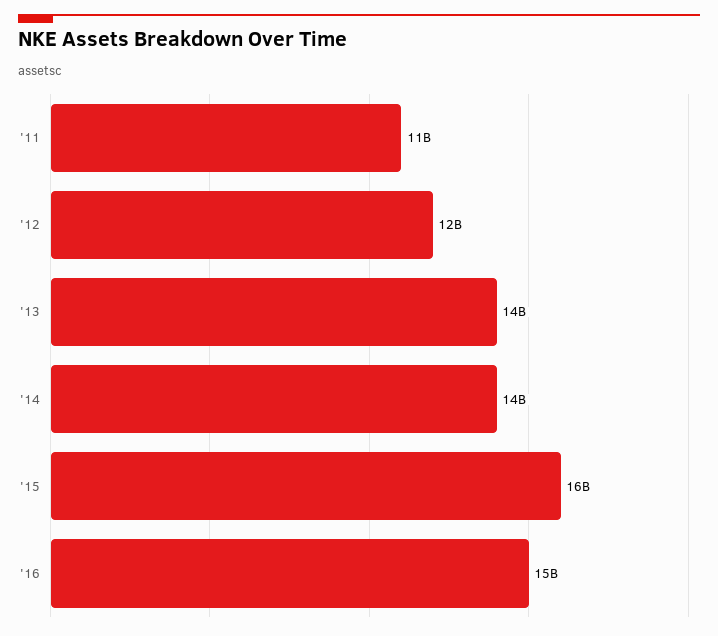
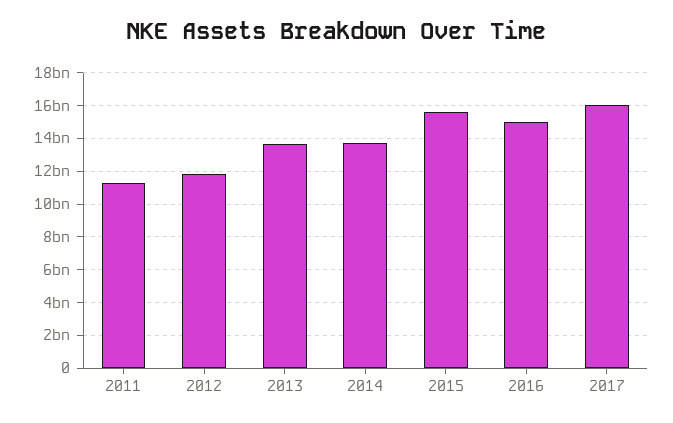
2017: none -> 16000000000

